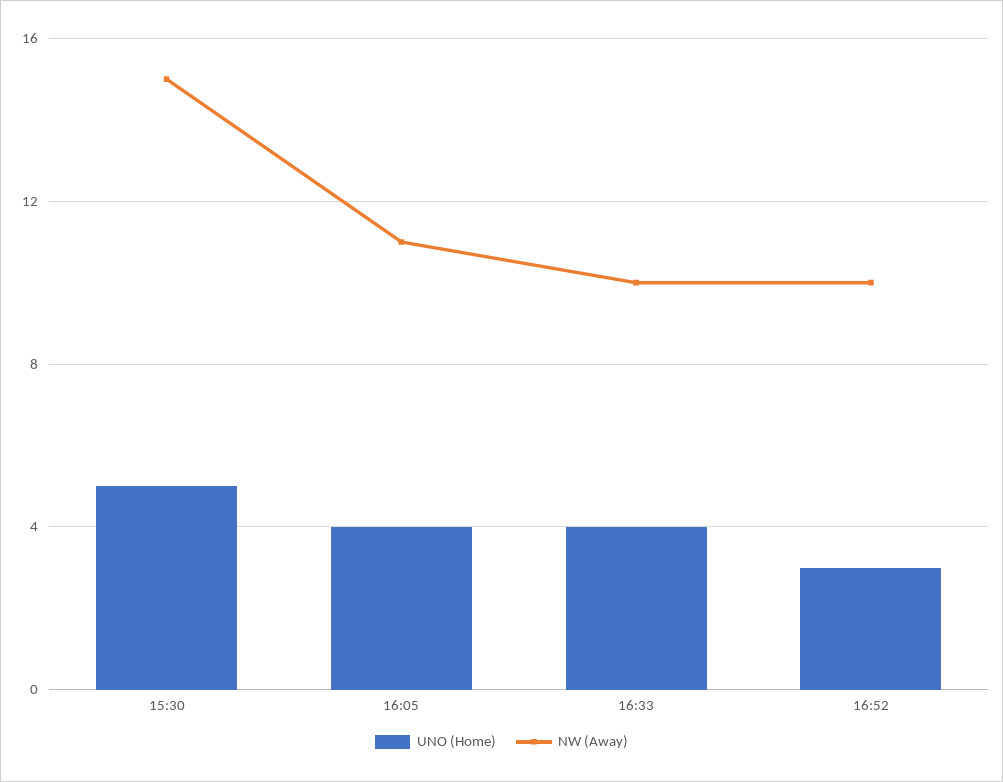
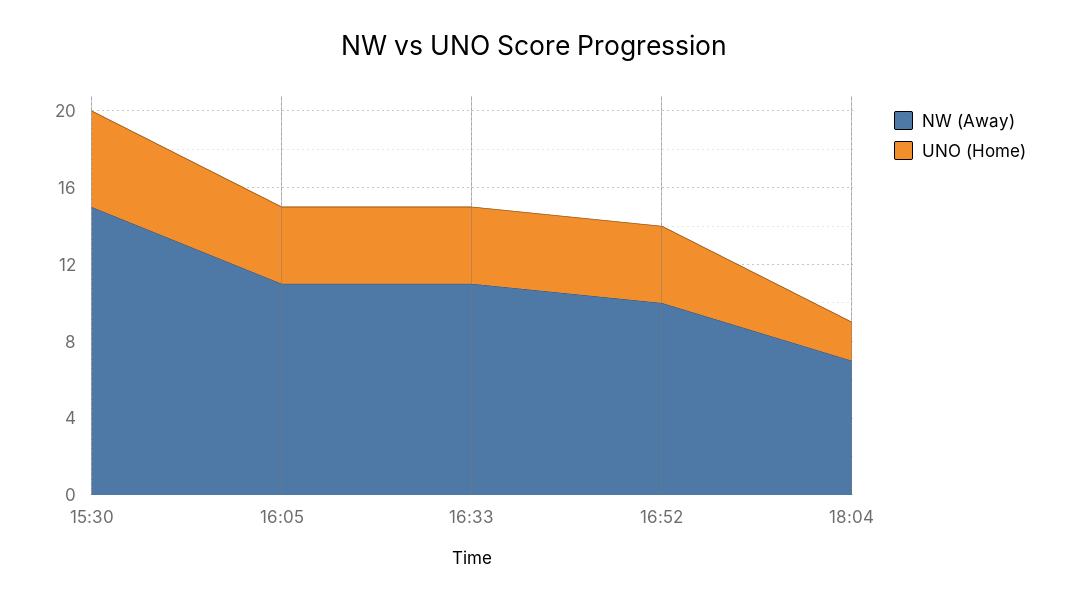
NW (Away), 16:33: 10 -> 11
UNO (Home), 16:52: 3 -> 4
NW (Away), 18:04: none -> 7
UNO (Home), 18:04: none -> 2

